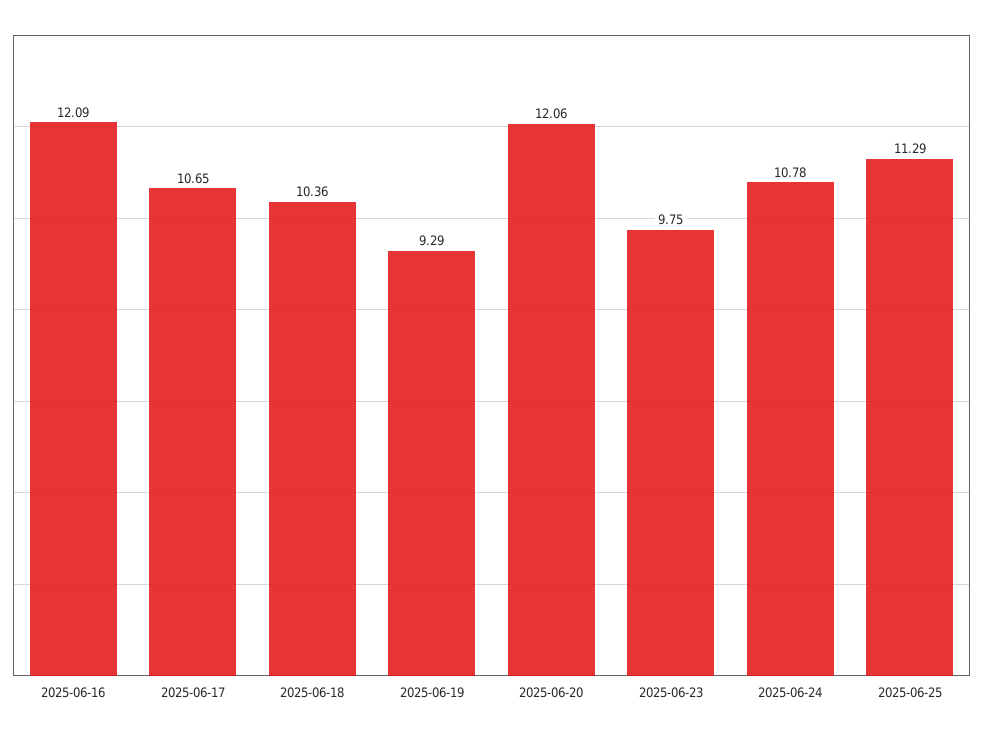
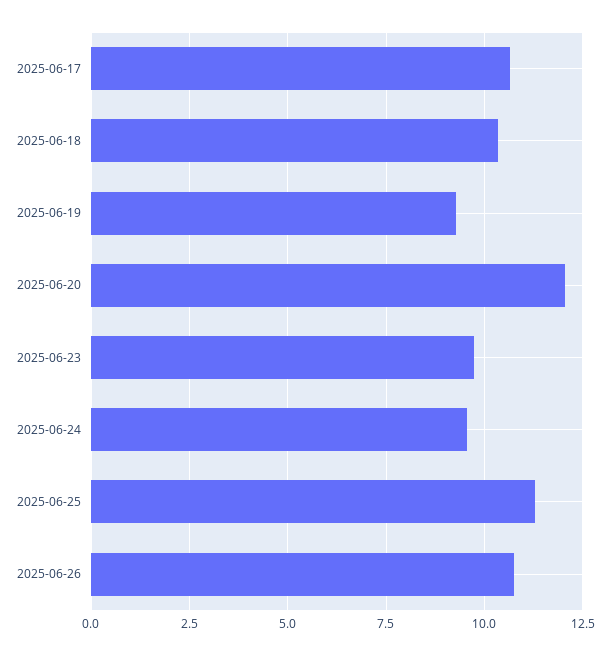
2025-06-16: 12.09 -> none
2025-06-24: 10.78 -> 9.5
2025-06-26: none -> 10.75

